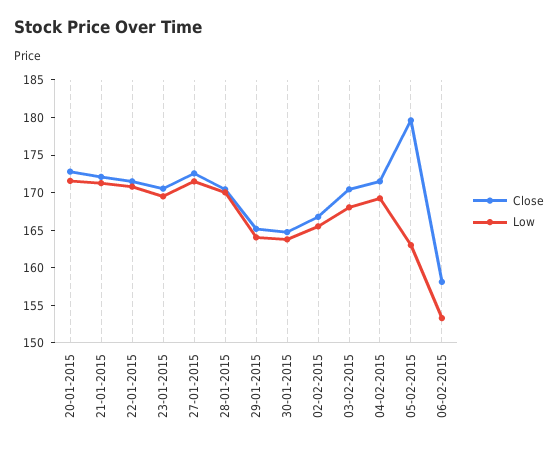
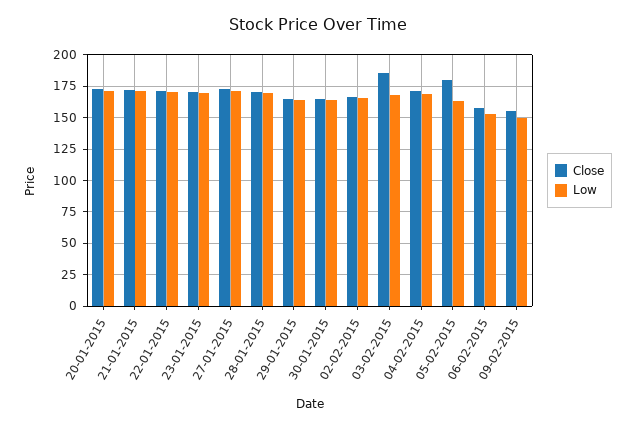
Close, 03-02-2015: 170 -> 185
Close, 09-02-2015: none -> 155
Low, 09-02-2015: none -> 150

